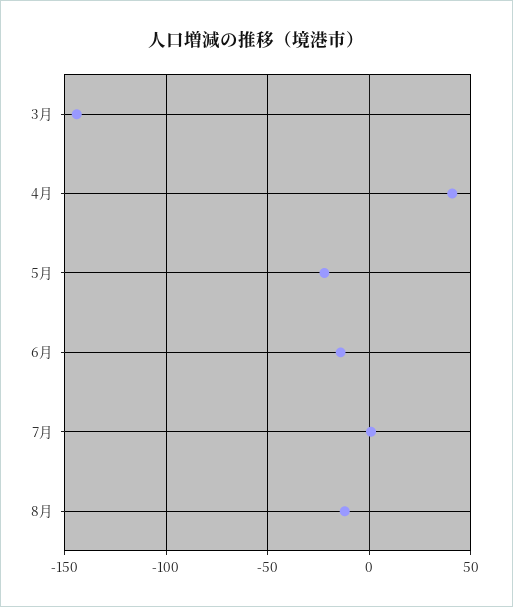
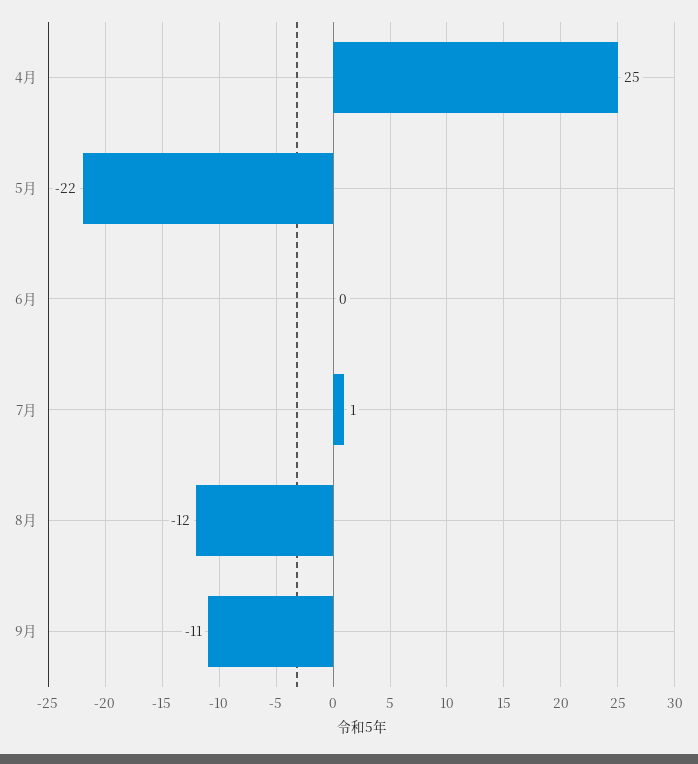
3月: -145 -> none
4月: 40 -> 25
6月: -15 -> 0
9月: none -> -11

